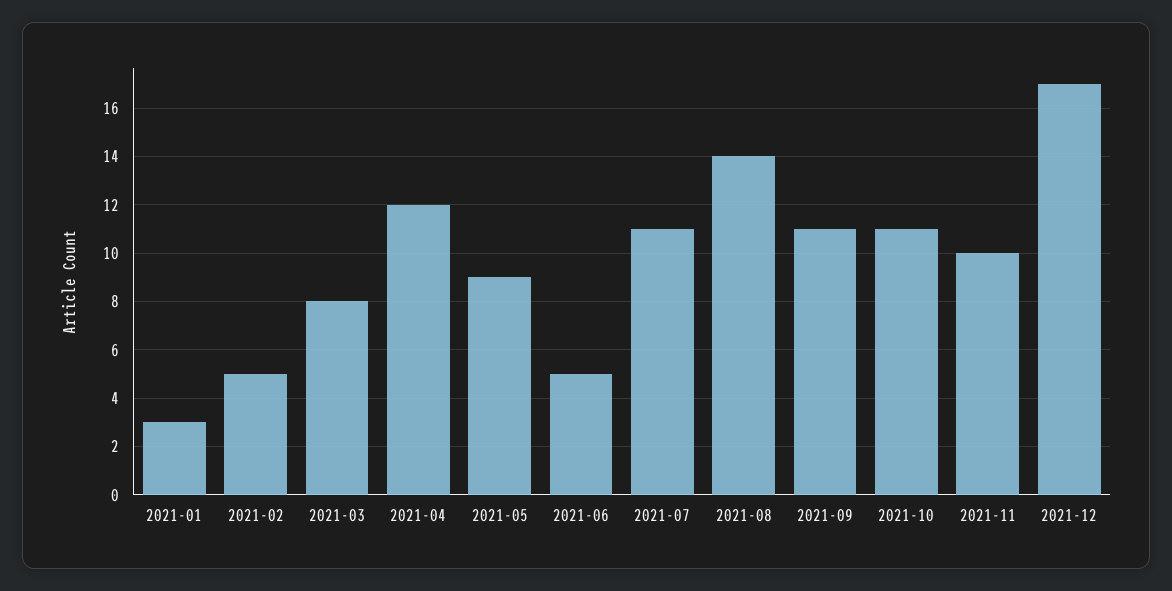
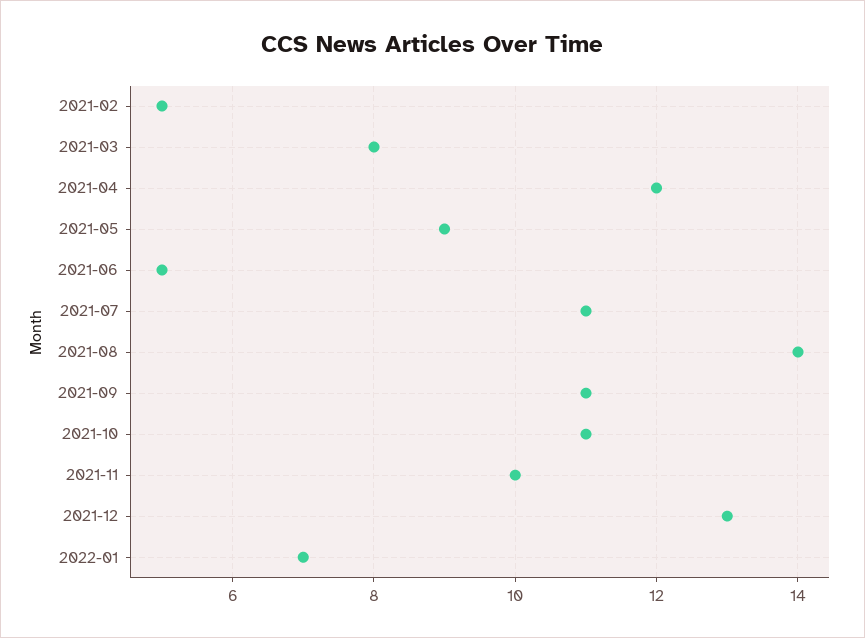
2021-01: 3 -> none
2021-12: 17 -> 13
2022-01: none -> 7

